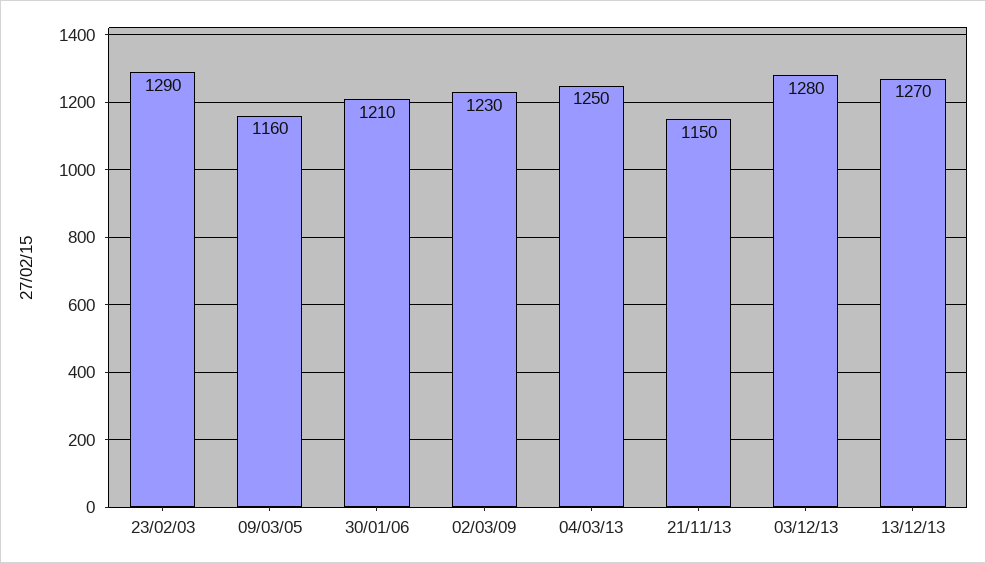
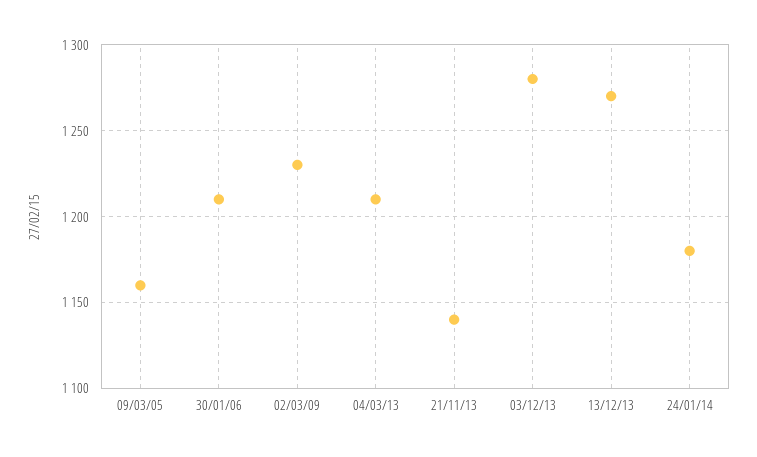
23/02/03: 1290 -> none
04/03/13: 1250 -> 1210
21/11/13: 1150 -> 1140
24/01/14: none -> 1180

